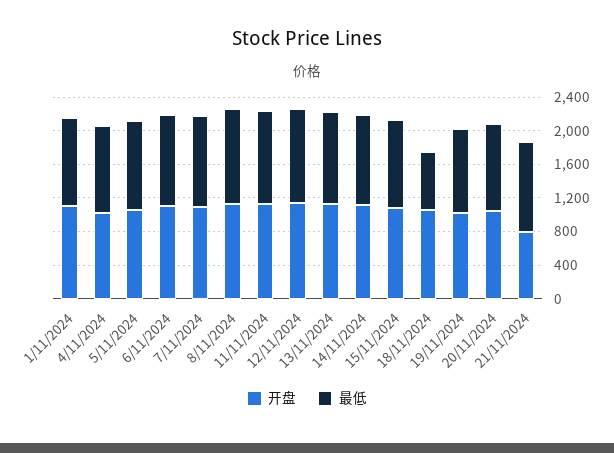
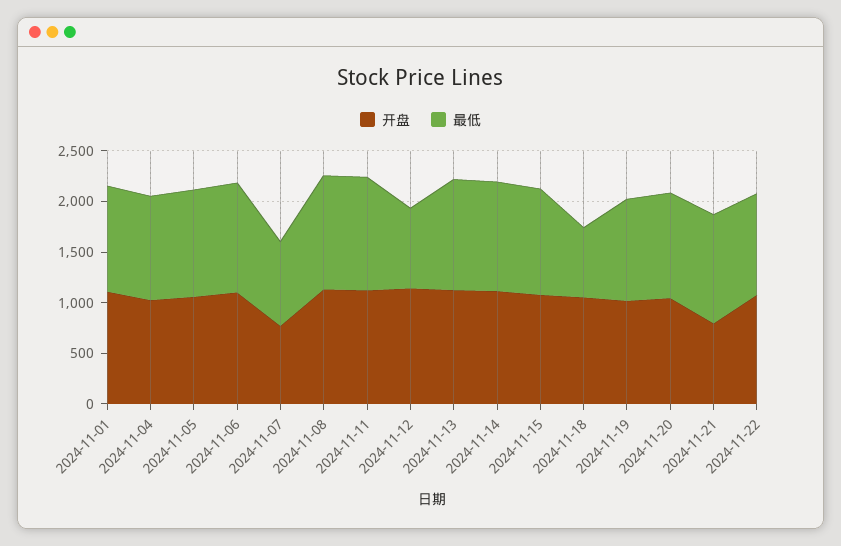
开盘, 7/11/2024: 1100 -> 800
最低, 7/11/2024: 1100 -> 800
最低, 12/11/2024: 1100 -> 800
开盘, 2024-11-22: none -> 1100
最低, 2024-11-22: none -> 1000

